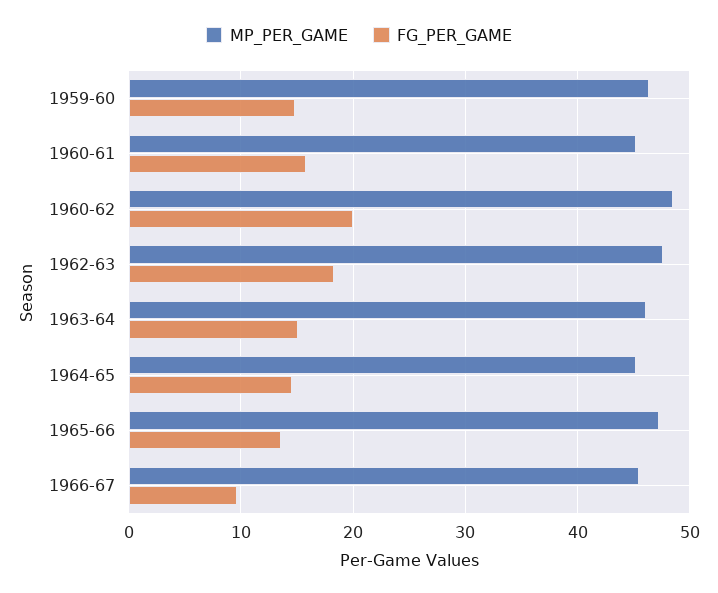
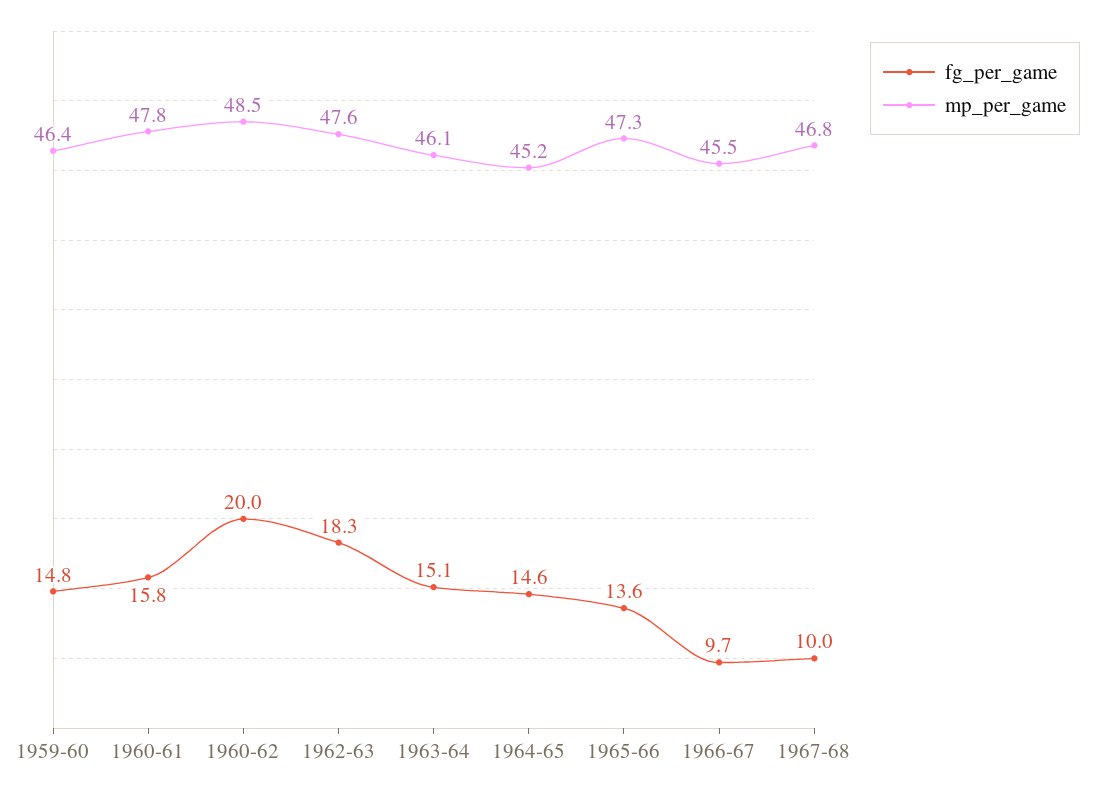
MP_PER_GAME, 1960-61: 45 -> 47.8
FG_PER_GAME, 1967-68: none -> 10
MP_PER_GAME, 1967-68: none -> 46.8

